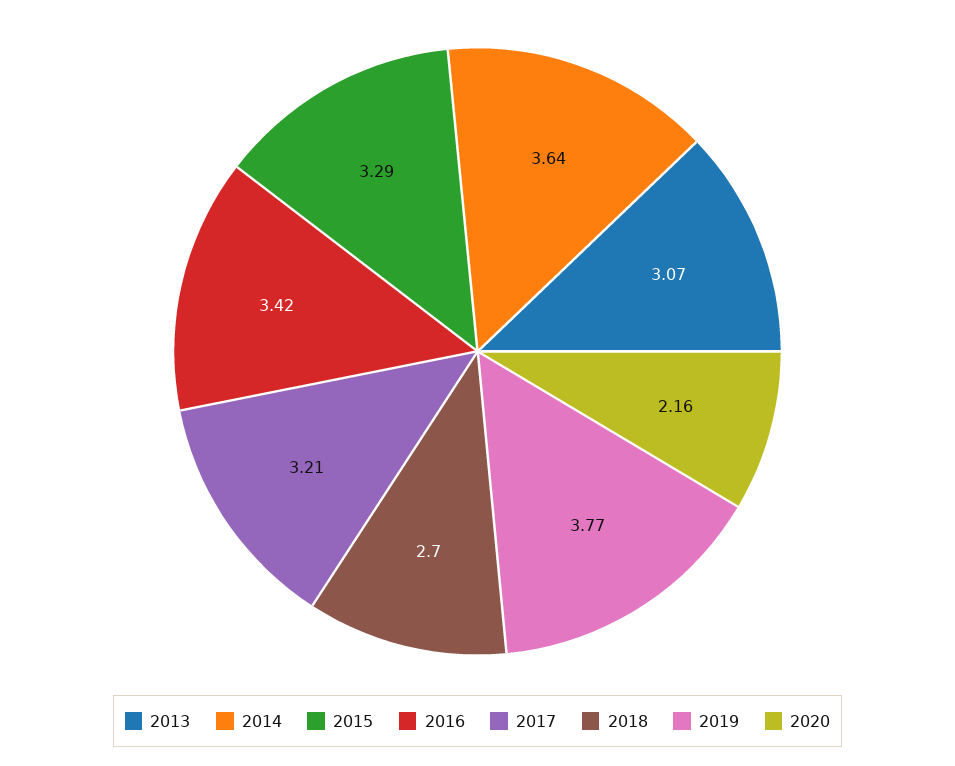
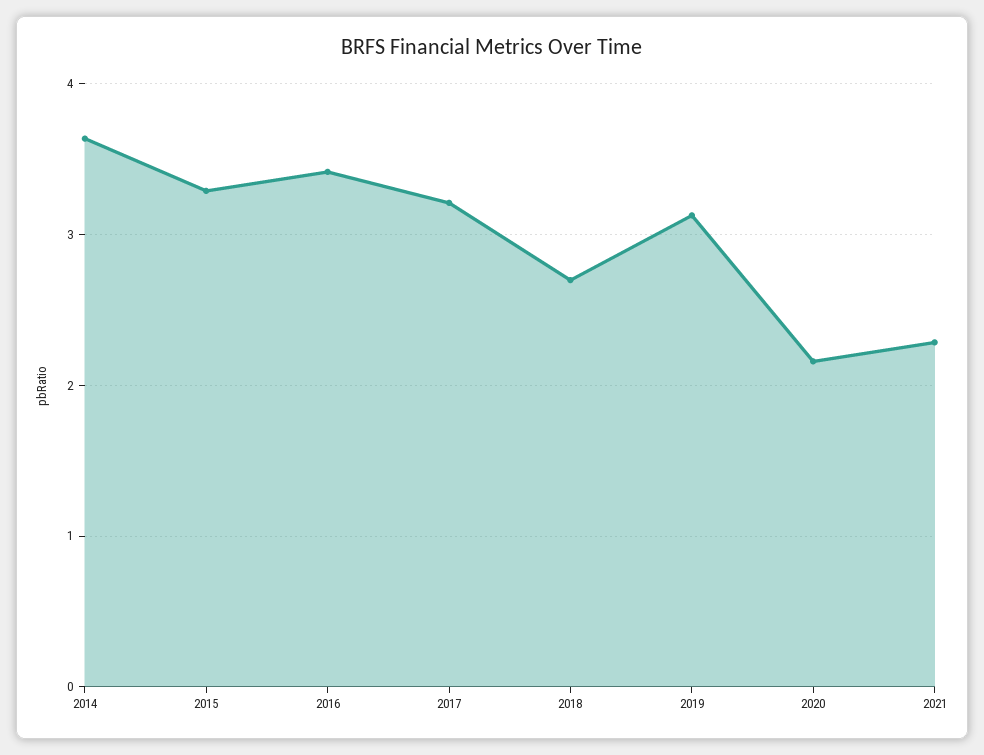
2013: 3.07 -> none
2019: 3.77 -> 3.1
2021: none -> 2.3

